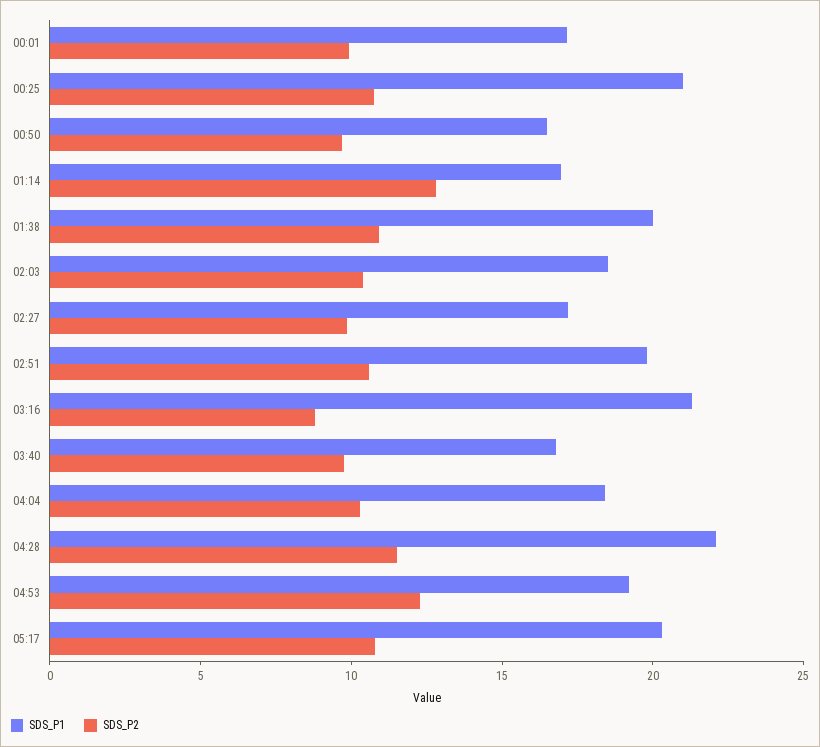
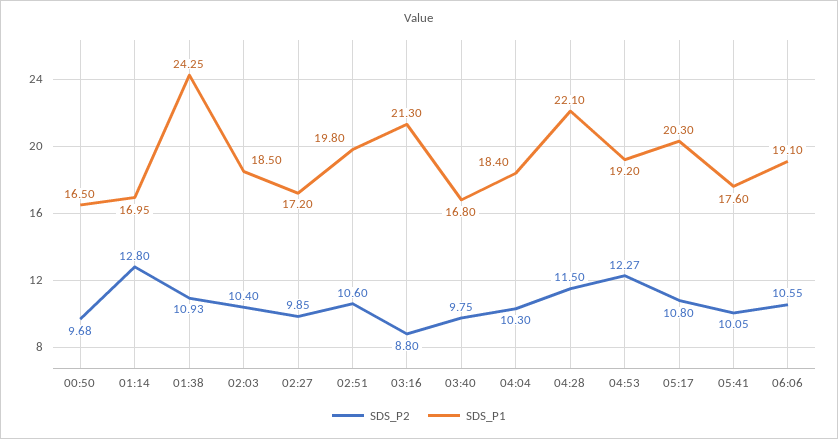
SDS_P1, 00:01: 17 -> none
SDS_P2, 00:01: 10 -> none
SDS_P1, 00:25: 21 -> none
SDS_P2, 00:25: 11 -> none
SDS_P1, 01:38: 20 -> 24.25
SDS_P2, 05:41: none -> 10.05
SDS_P1, 05:41: none -> 17.6
SDS_P2, 06:06: none -> 10.55
SDS_P1, 06:06: none -> 19.1

